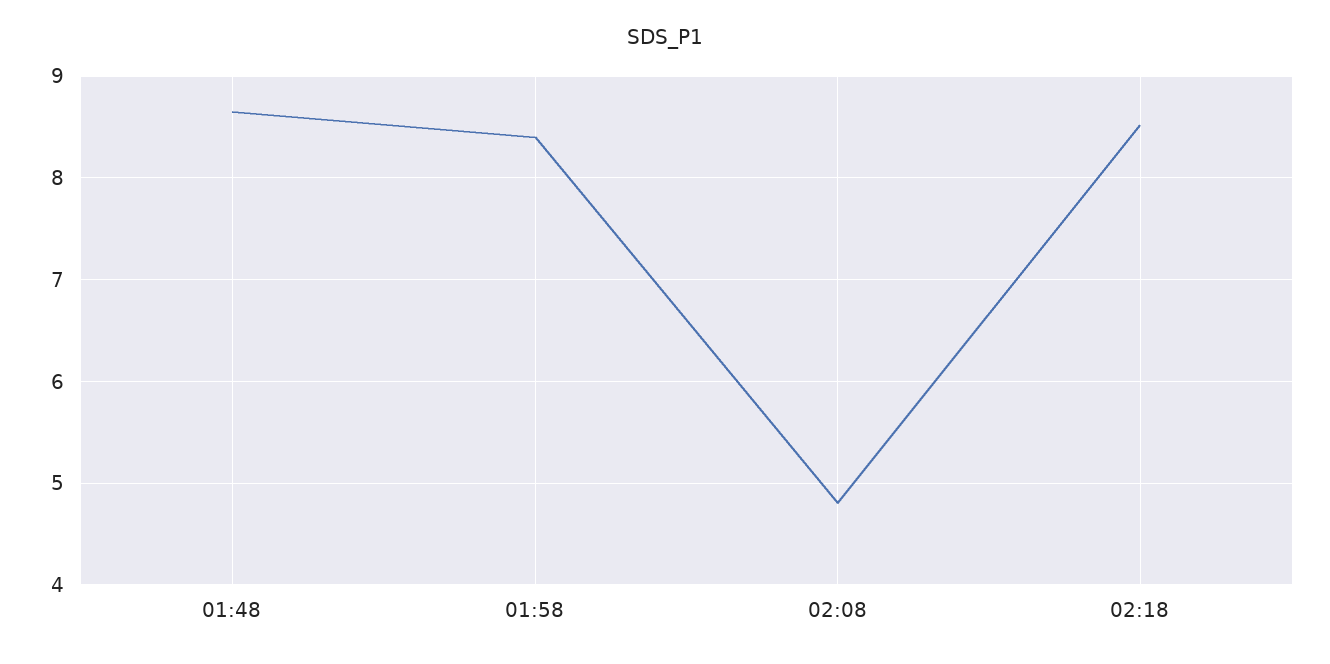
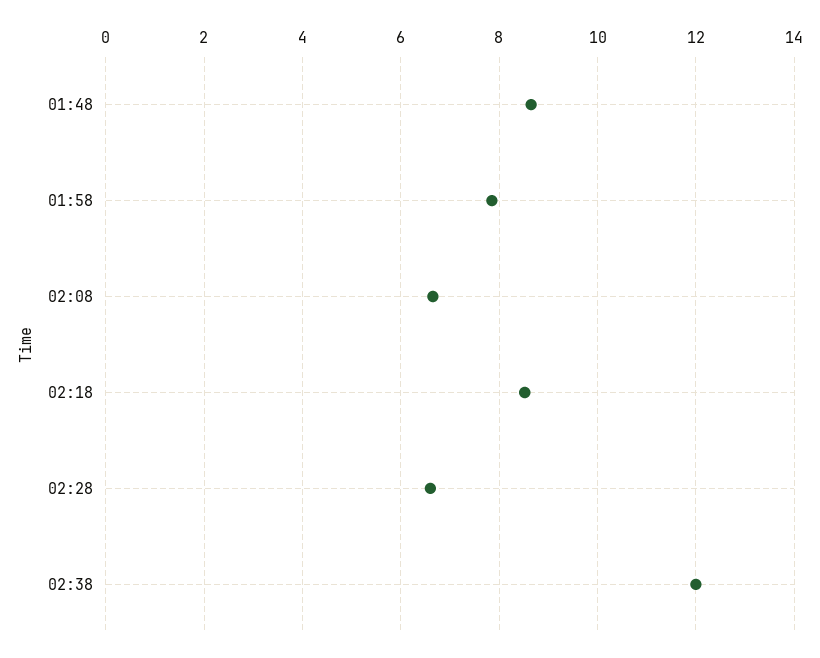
01:58: 8.4 -> 7.8
02:08: 4.8 -> 6.6
02:28: none -> 6.6
02:38: none -> 12

